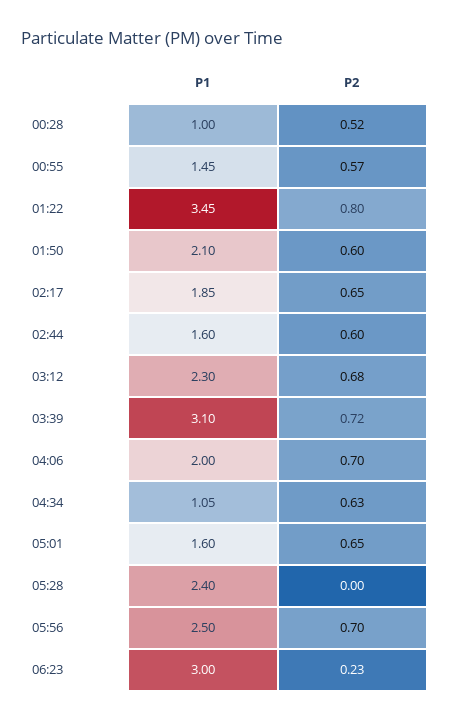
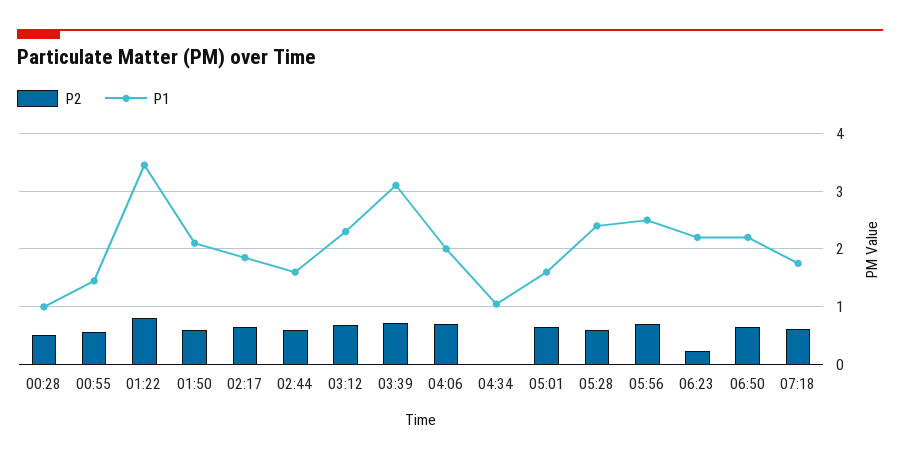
P2, 04:34: 0.63 -> 0
P2, 05:28: 0 -> 0.6
P1, 06:23: 3 -> 2.2
P2, 06:50: none -> 0.6
P1, 06:50: none -> 2.2
P2, 07:18: none -> 0.6
P1, 07:18: none -> 1.8

